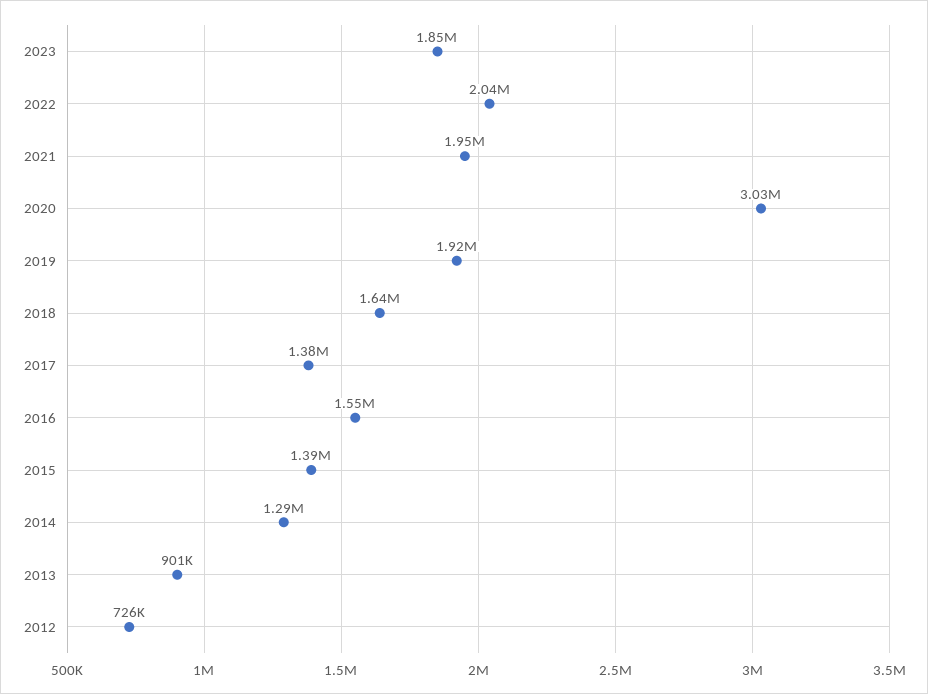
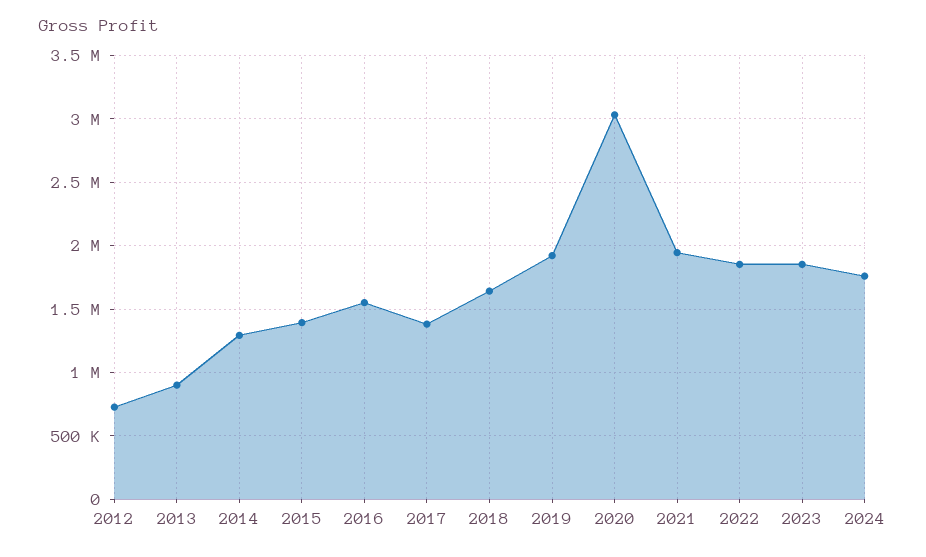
2022: 2040000 -> 1850000
2024: none -> 1750000

